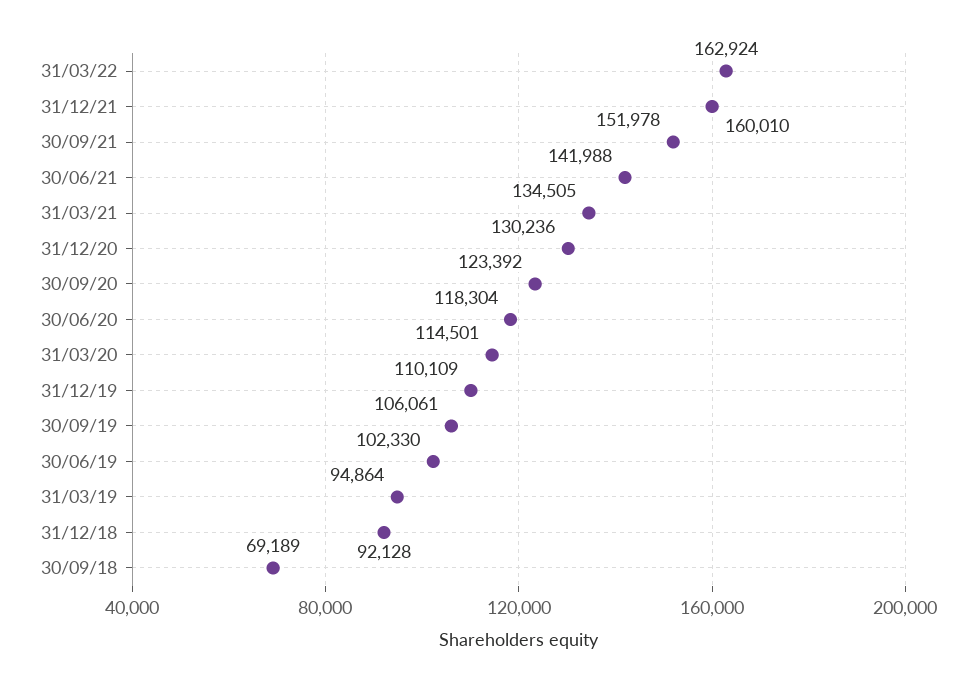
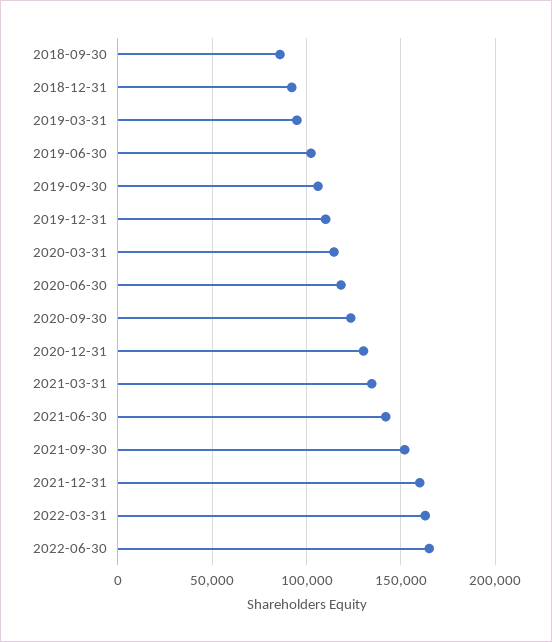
30/09/18: 69189 -> 85000
2022-06-30: none -> 165000

